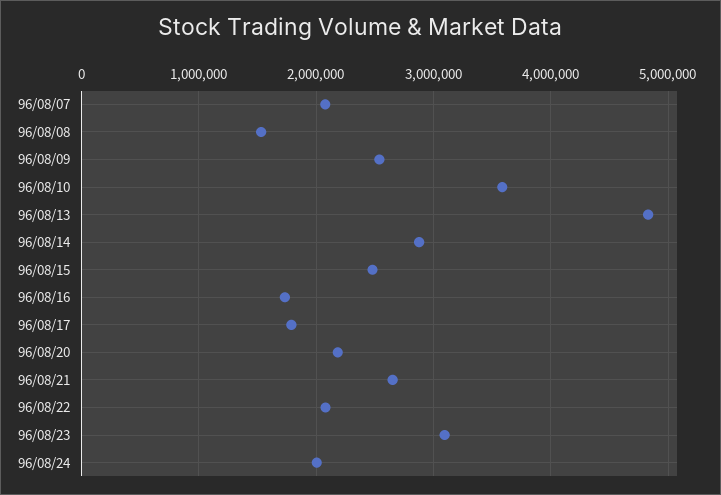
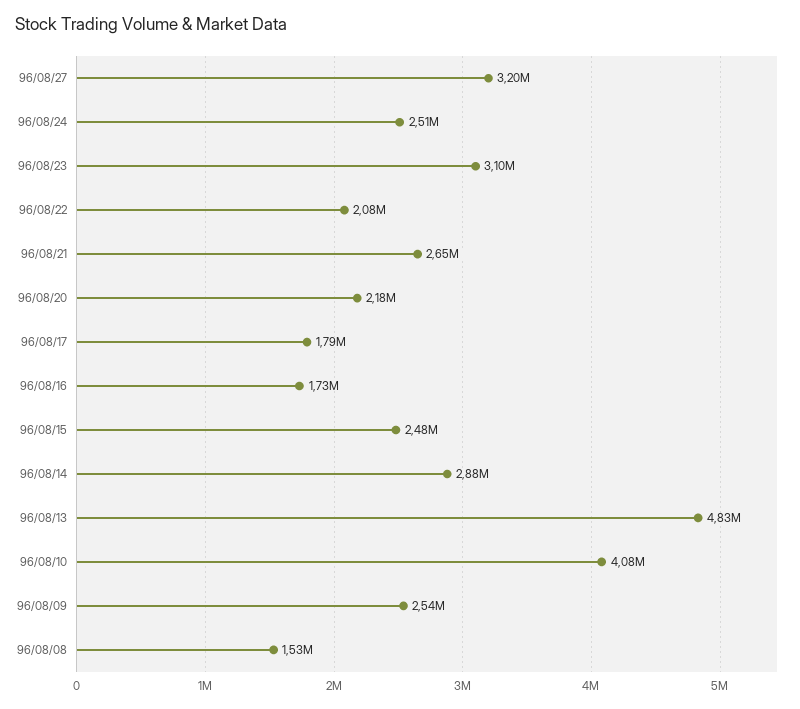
96/08/07: 2100000 -> none
96/08/10: 3600000 -> 4080000
96/08/24: 2000000 -> 2510000
96/08/27: none -> 3200000

